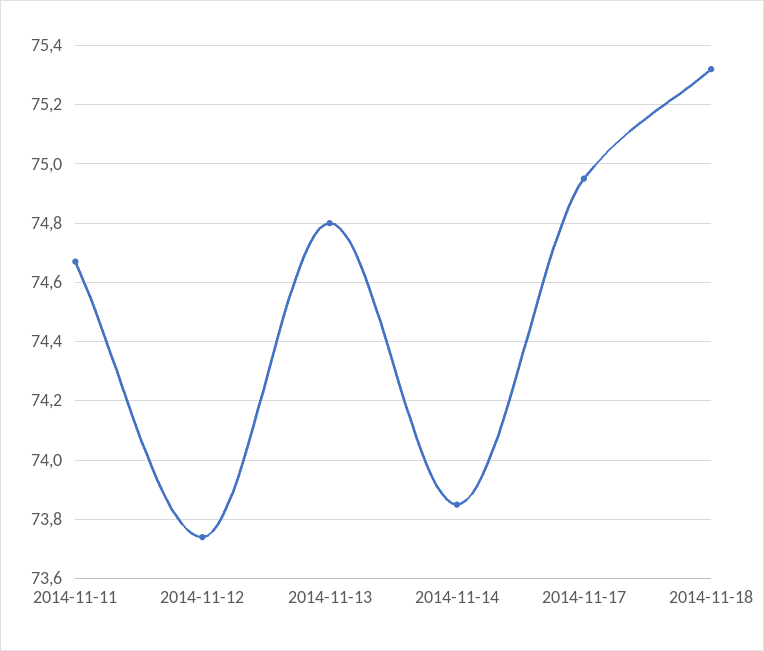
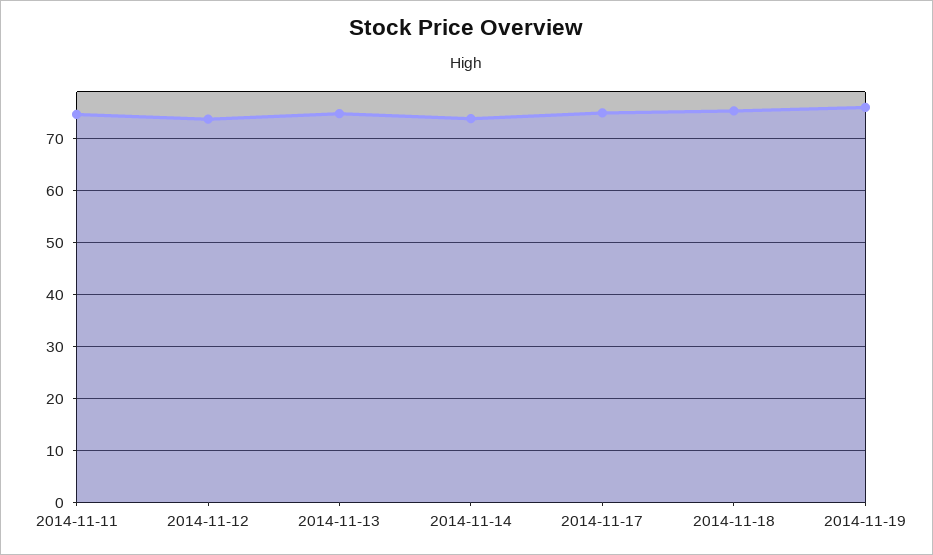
2014-11-19: none -> 76

